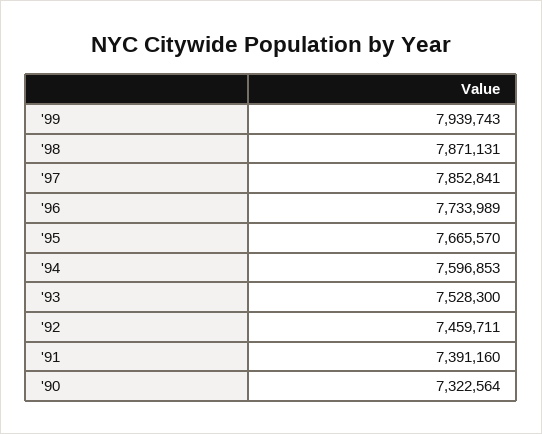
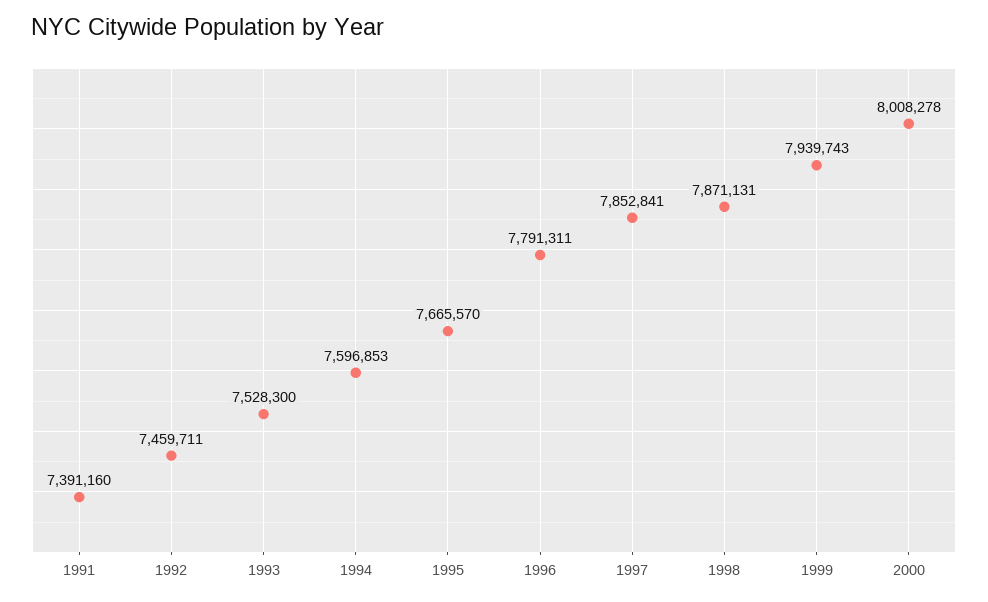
'96: 7733989 -> 7791311
'90: 7322564 -> none
2000: none -> 8008278

